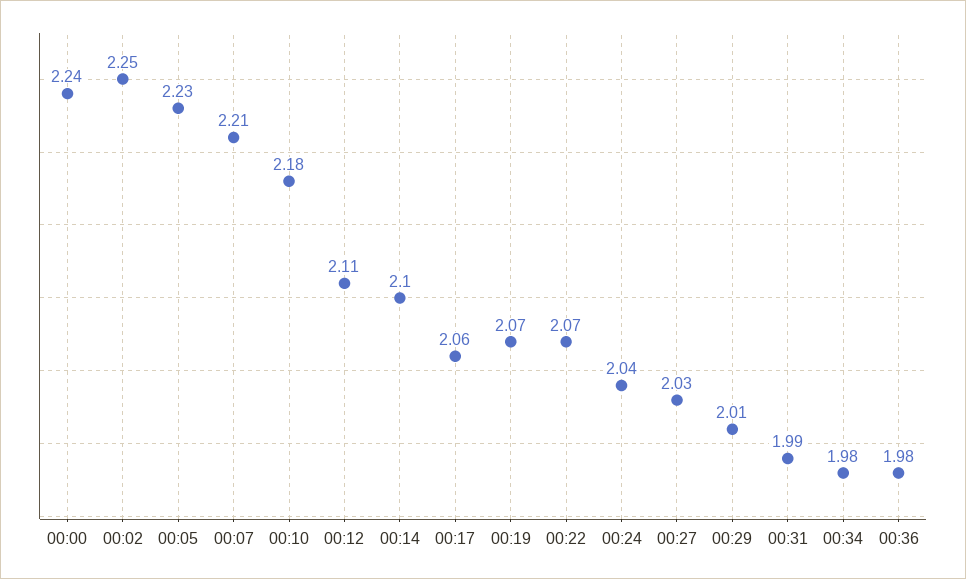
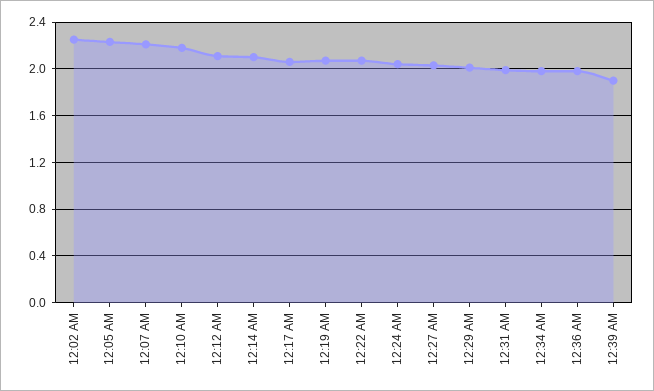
00:00: 2.24 -> none
12:39 AM: none -> 1.9

